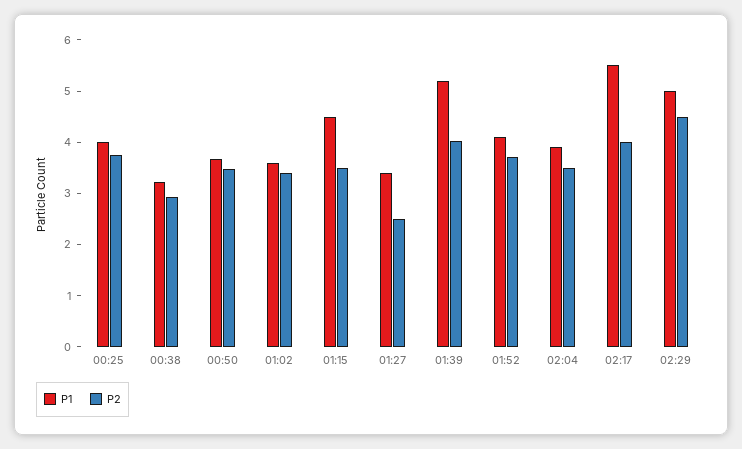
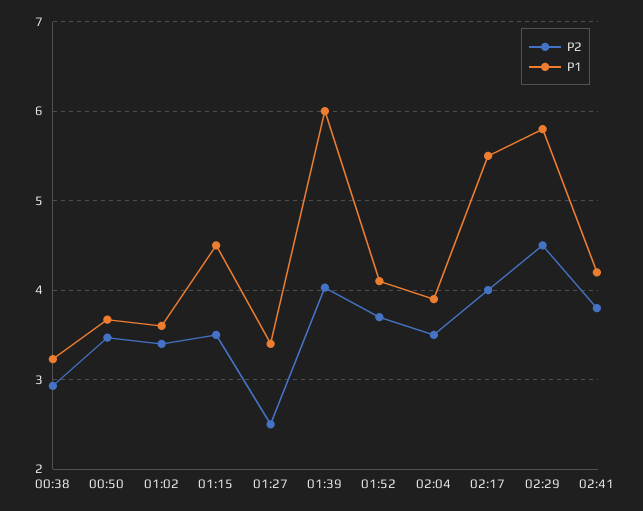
P1, 00:25: 4 -> none
P2, 00:25: 3.8 -> none
P1, 01:39: 5.2 -> 6
P1, 02:29: 5 -> 5.8
P2, 02:41: none -> 3.8
P1, 02:41: none -> 4.2

